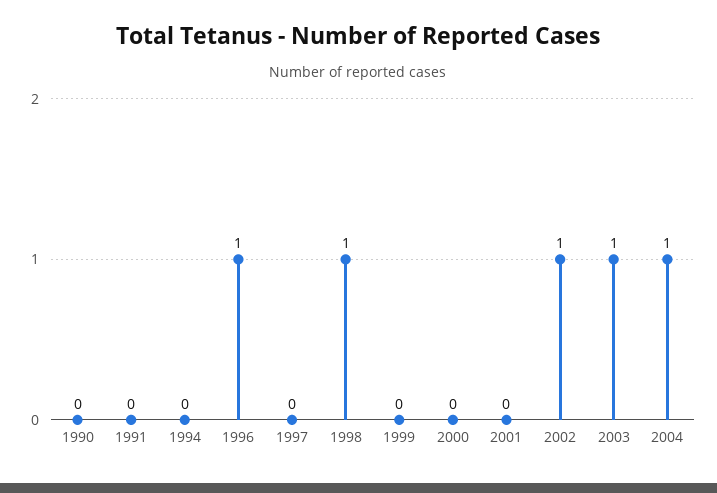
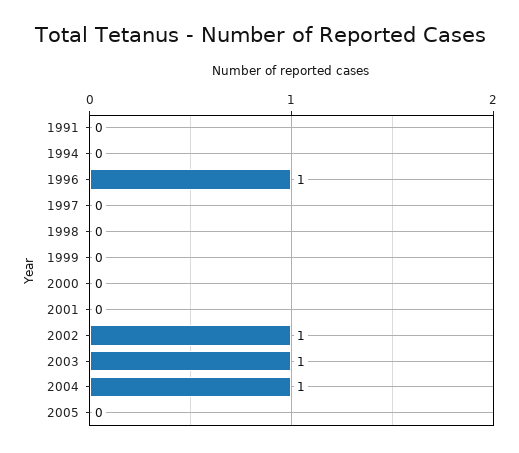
1990: 0 -> none
1998: 1 -> 0
2005: none -> 0

